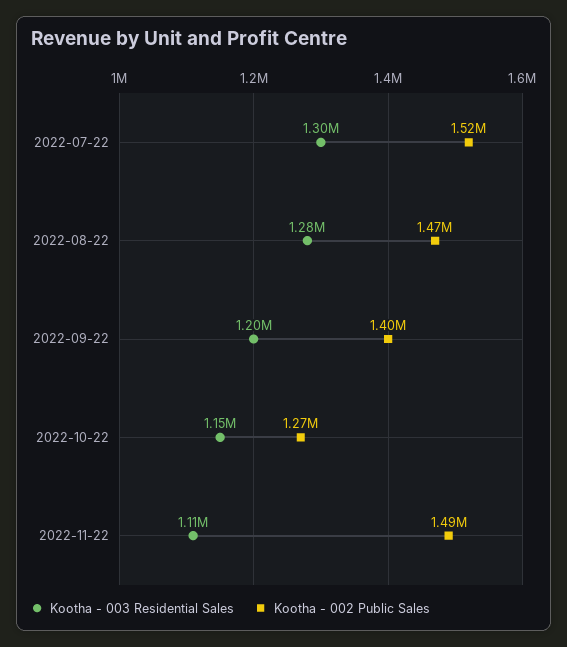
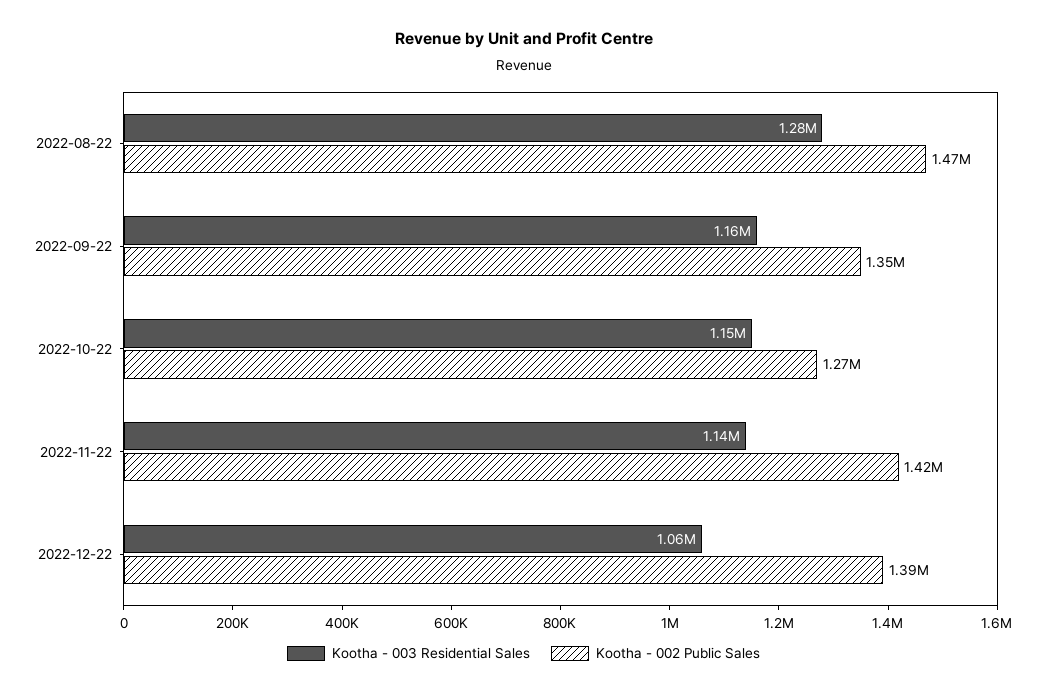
Kootha - 003 Residential Sales, 2022-07-22: 1300000 -> none
Kootha - 002 Public Sales, 2022-07-22: 1520000 -> none
Kootha - 003 Residential Sales, 2022-09-22: 1200000 -> 1160000
Kootha - 002 Public Sales, 2022-09-22: 1400000 -> 1350000
Kootha - 003 Residential Sales, 2022-11-22: 1110000 -> 1140000
Kootha - 002 Public Sales, 2022-11-22: 1490000 -> 1420000
Kootha - 003 Residential Sales, 2022-12-22: none -> 1060000
Kootha - 002 Public Sales, 2022-12-22: none -> 1390000

